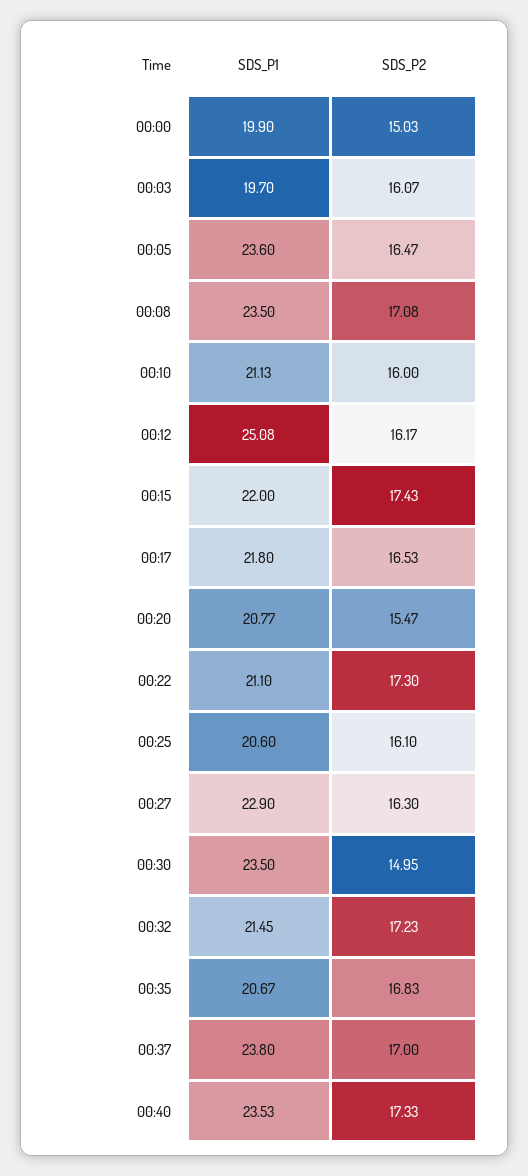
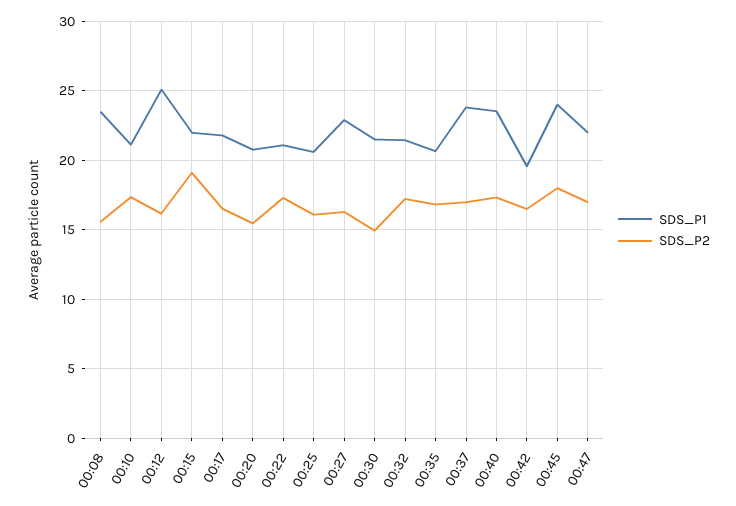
SDS_P1, 00:00: 19.9 -> none
SDS_P2, 00:00: 15.03 -> none
SDS_P1, 00:03: 19.7 -> none
SDS_P2, 00:03: 16.07 -> none
SDS_P1, 00:05: 23.6 -> none
SDS_P2, 00:05: 16.47 -> none
SDS_P2, 00:08: 17.08 -> 15.5
SDS_P2, 00:10: 16 -> 17.5
SDS_P2, 00:15: 17.43 -> 19
SDS_P1, 00:30: 23.5 -> 21.5
SDS_P1, 00:42: none -> 19.5
SDS_P2, 00:42: none -> 16.5
SDS_P1, 00:45: none -> 24
SDS_P2, 00:45: none -> 18
SDS_P1, 00:47: none -> 22
SDS_P2, 00:47: none -> 17

